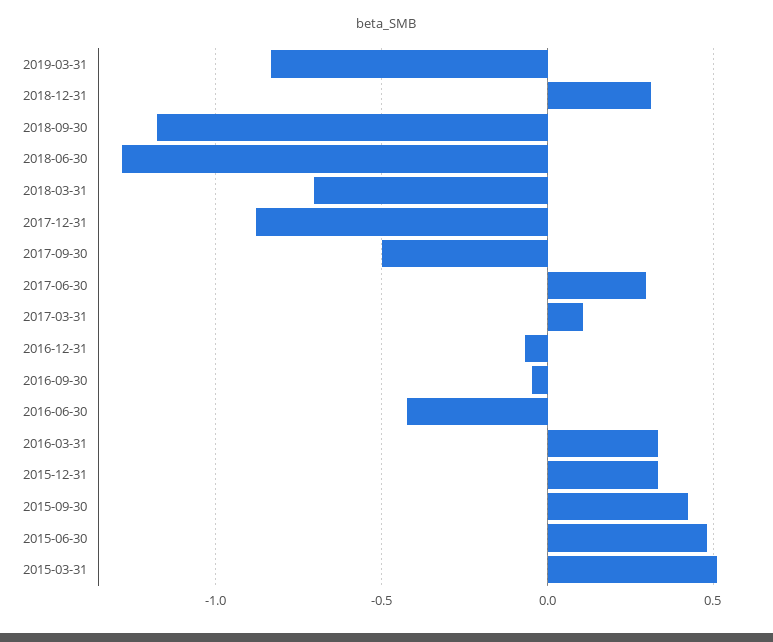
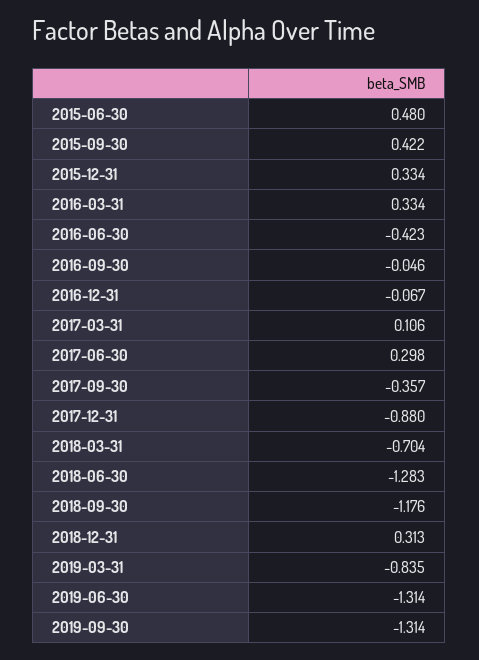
2017-09-30: -0.5 -> -0.357
2015-03-31: 0.5 -> none
2019-06-30: none -> -1.314
2019-09-30: none -> -1.314

